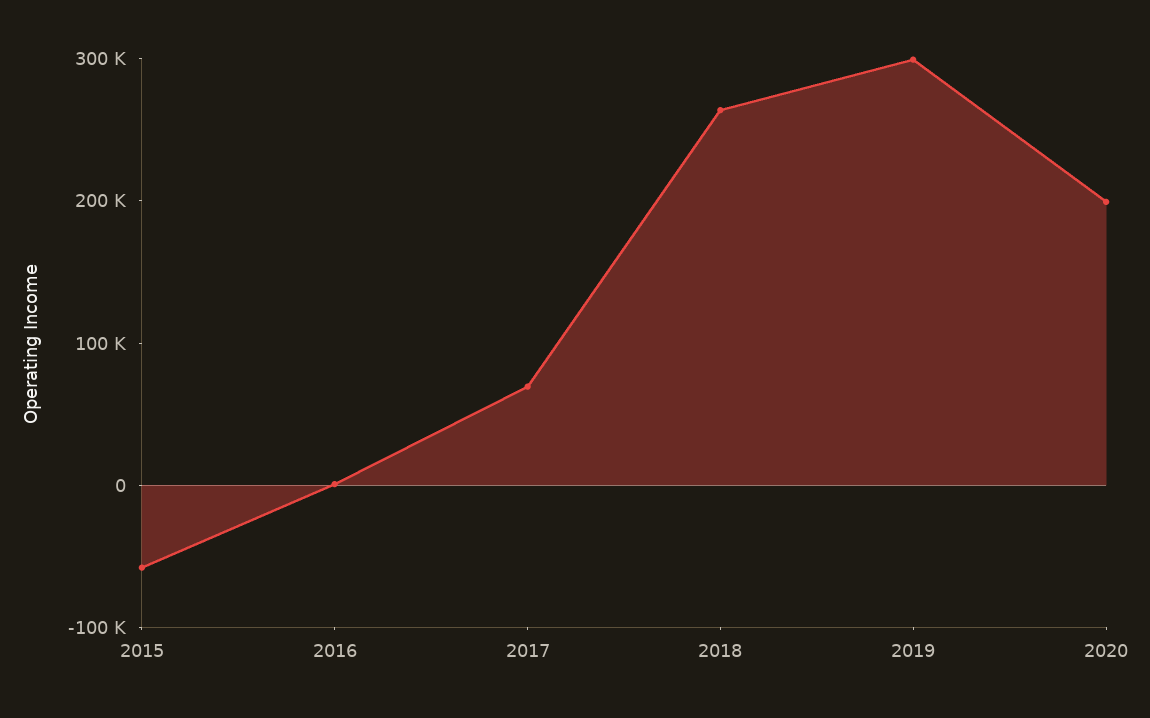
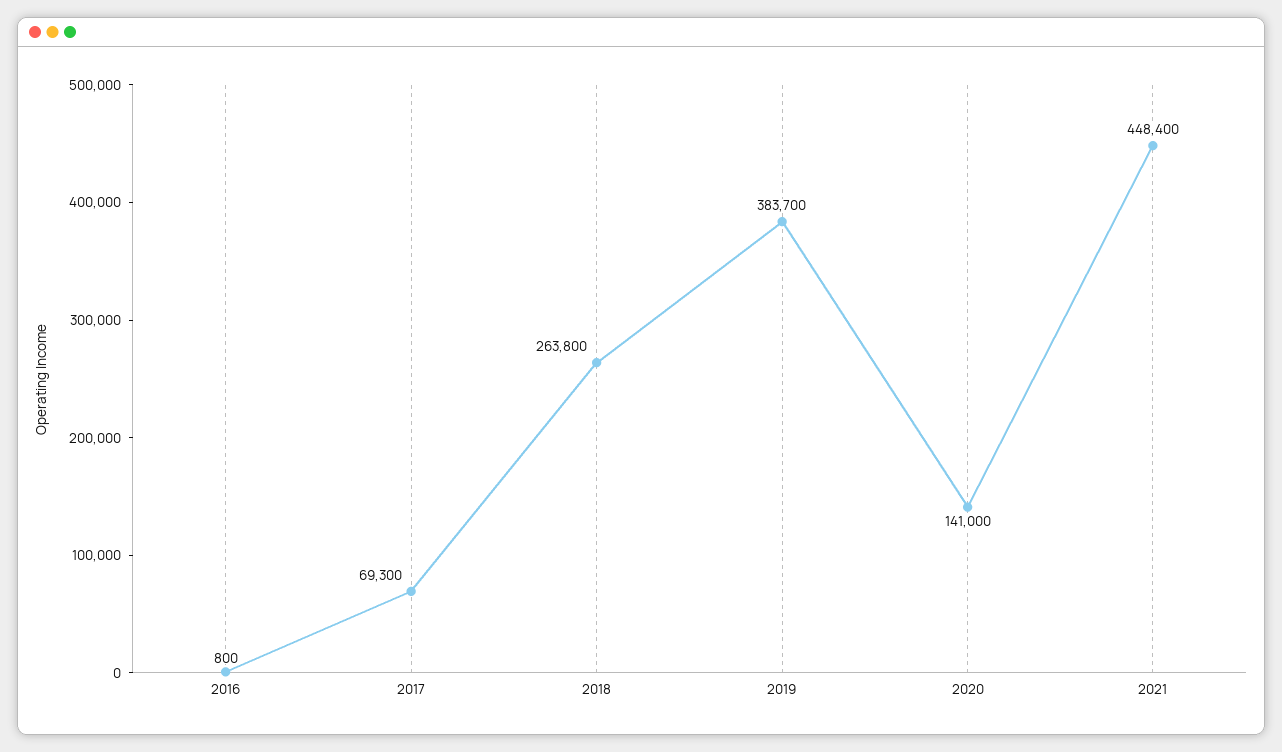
2015: -60000 -> none
2019: 300000 -> 383700
2020: 200000 -> 141000
2021: none -> 448400

